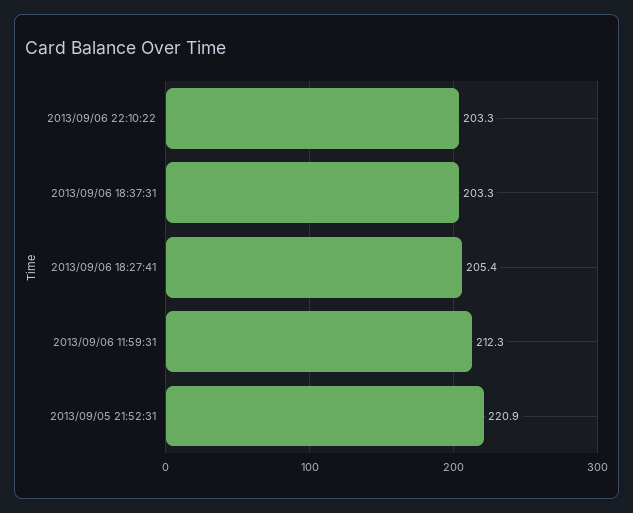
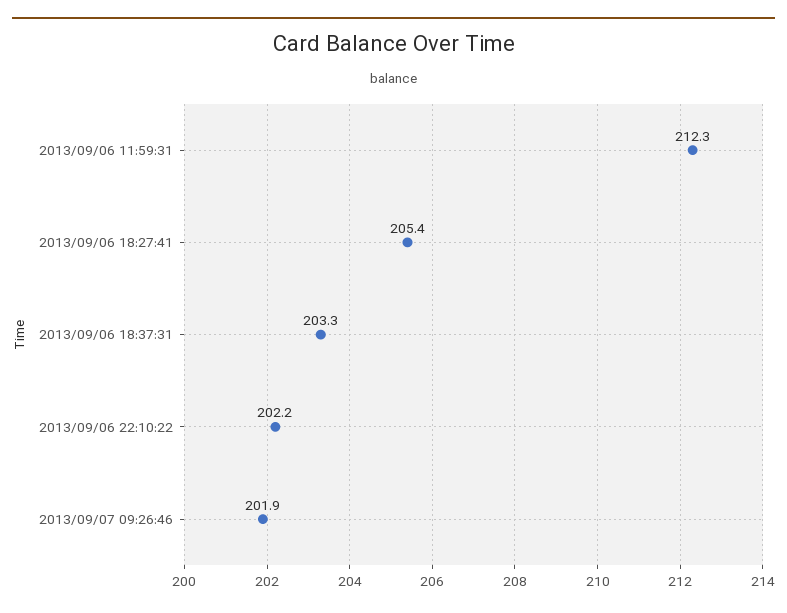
2013/09/06 22:10:22: 203.3 -> 202.2
2013/09/05 21:52:31: 220.9 -> none
2013/09/07 09:26:46: none -> 201.9

